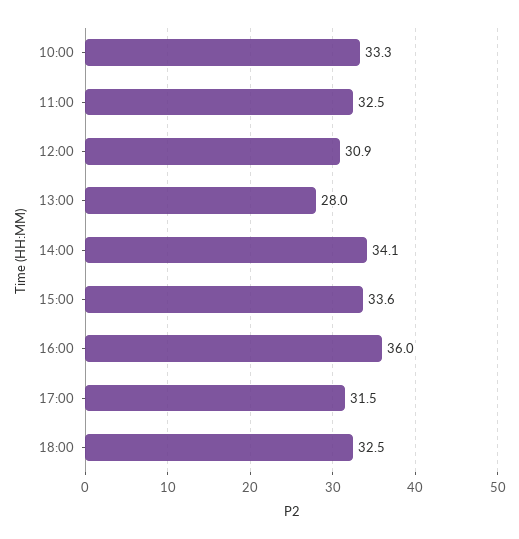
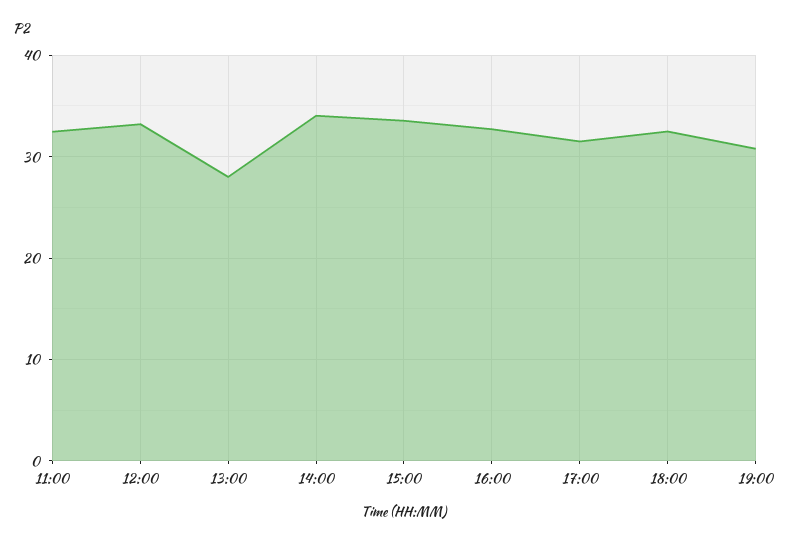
10:00: 33.3 -> none
12:00: 30.9 -> 33
16:00: 36 -> 33
19:00: none -> 31

